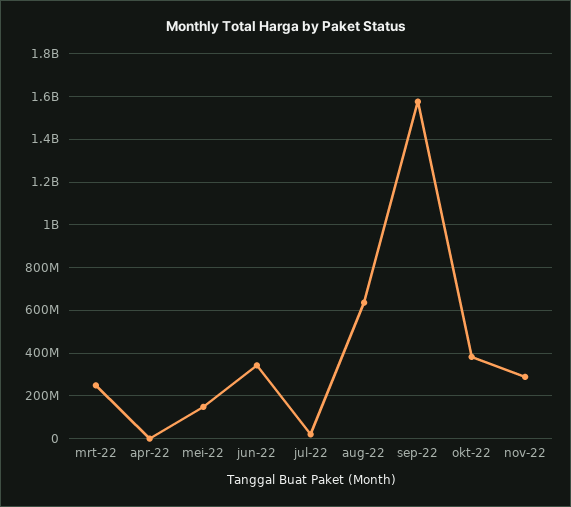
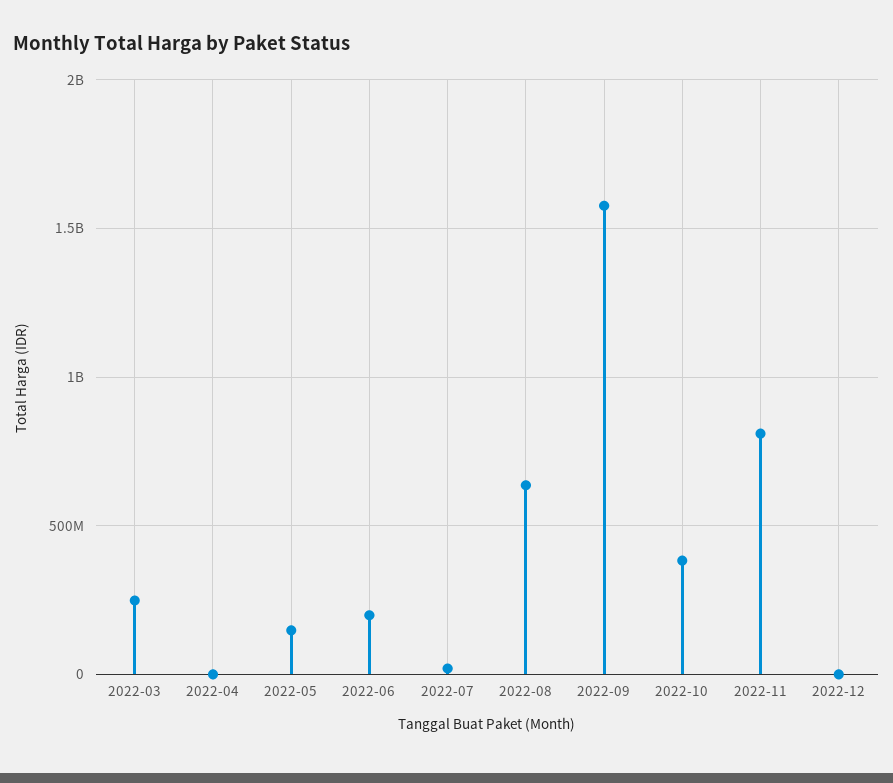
jun-22: 350000000 -> 200000000
nov-22: 300000000 -> 800000000
2022-12: none -> 0

